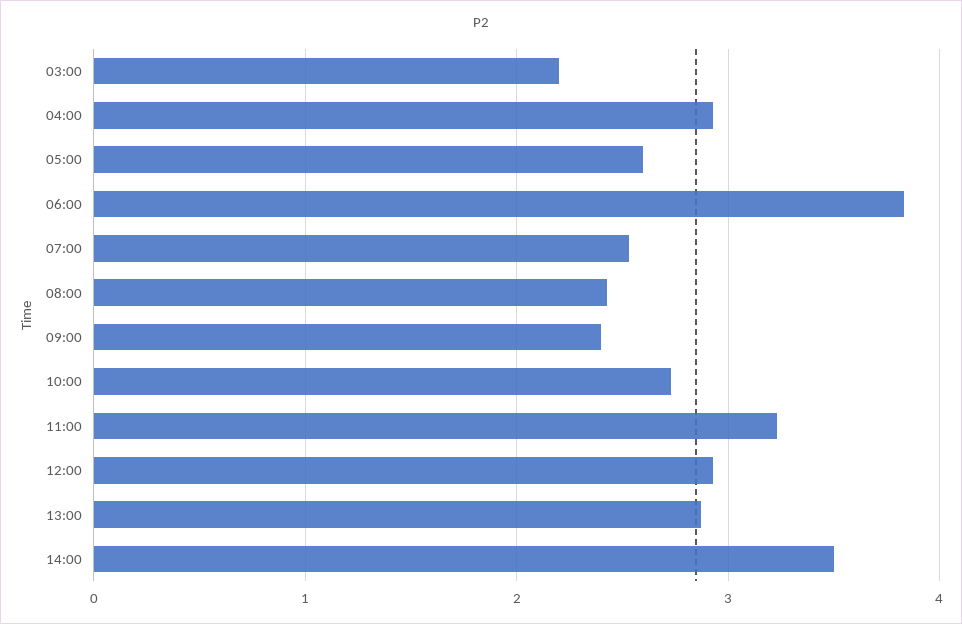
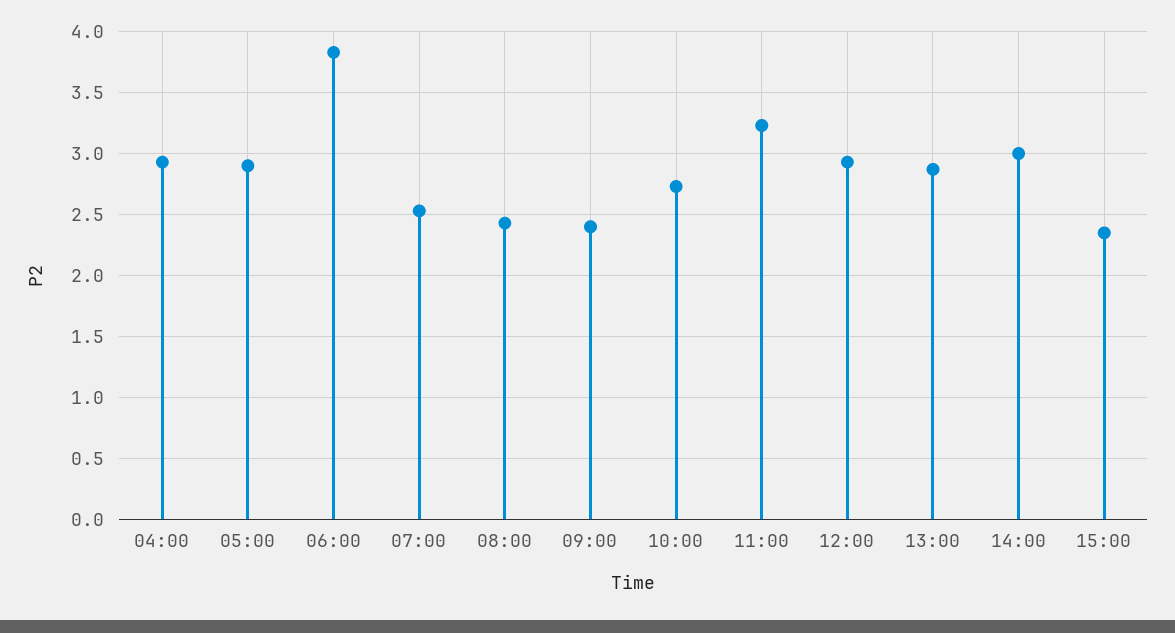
03:00: 2.2 -> none
05:00: 2.6 -> 2.9
14:00: 3.5 -> 3
15:00: none -> 2.35

